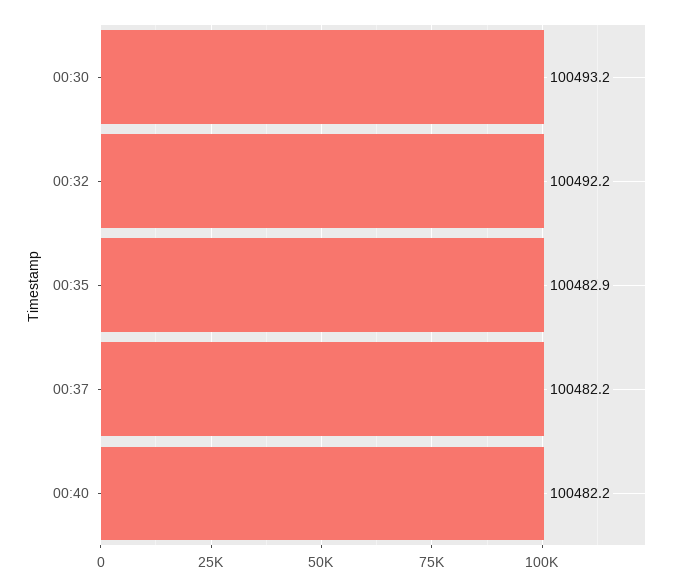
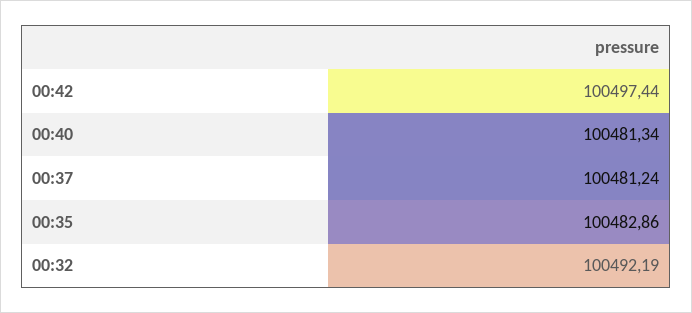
00:30: 100493.2 -> none
00:37: 100482.2 -> 100481.24
00:40: 100482.2 -> 100481.34
00:42: none -> 100497.44

